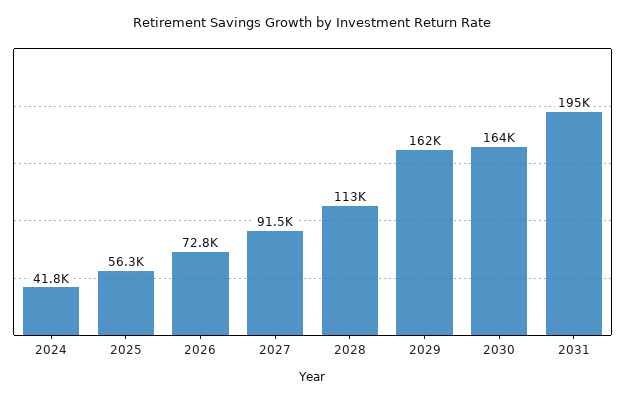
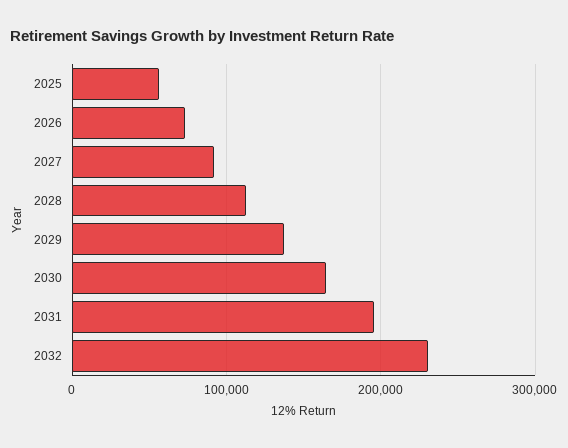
2024: 41800 -> none
2029: 162000 -> 140000
2032: none -> 230000

